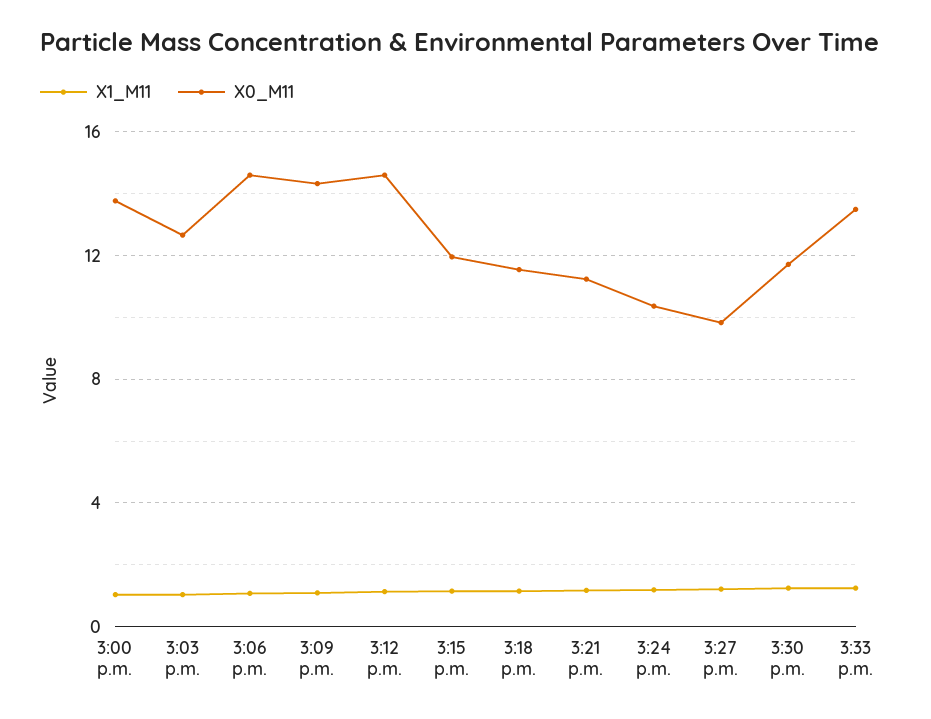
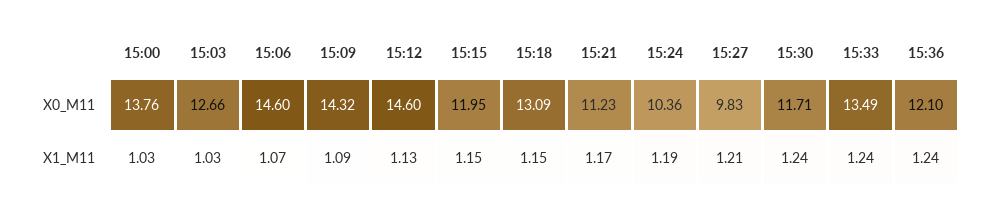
X0_M11, 3:18 p.m.: 11.5 -> 13.09
X0_M11, 15:36: none -> 12.1
X1_M11, 15:36: none -> 1.24

